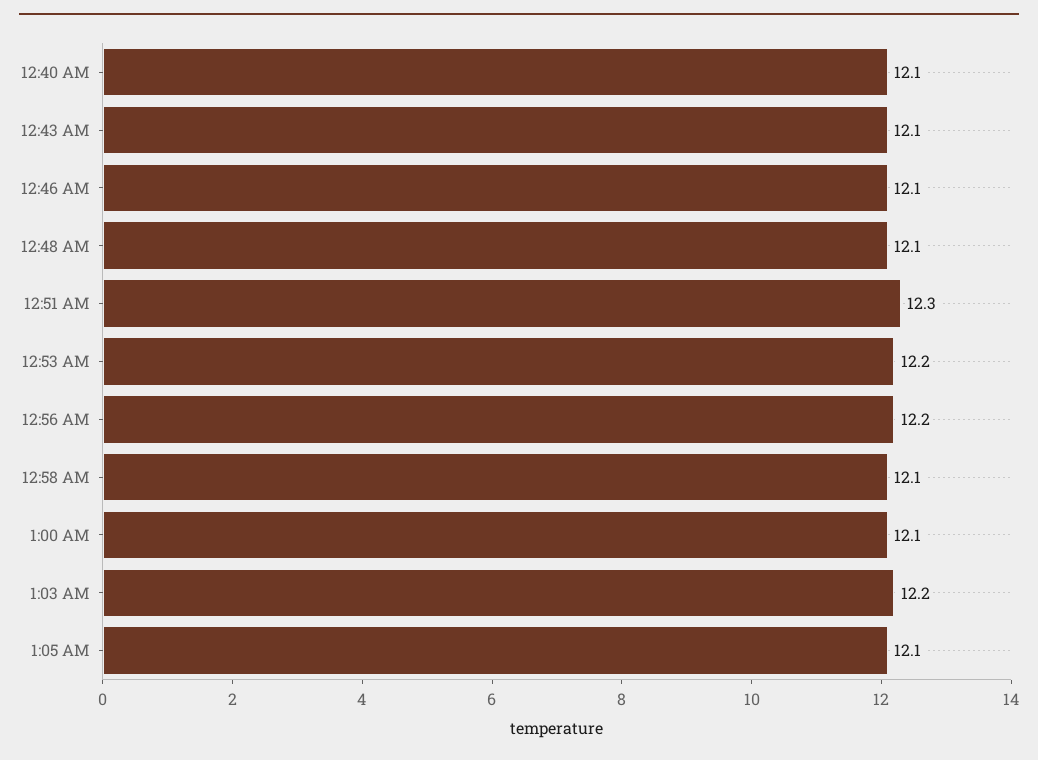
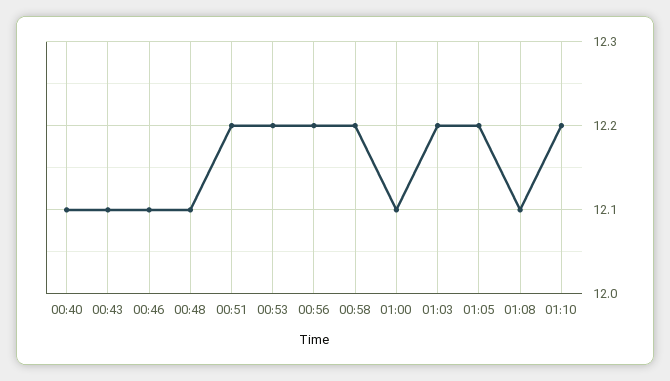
12:51 AM: 12.3 -> 12.2
12:58 AM: 12.1 -> 12.2
1:05 AM: 12.1 -> 12.2
01:08: none -> 12.1
01:10: none -> 12.2

